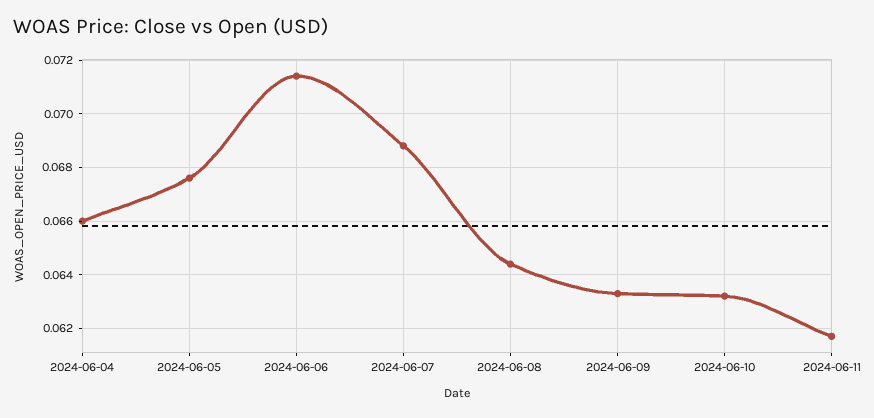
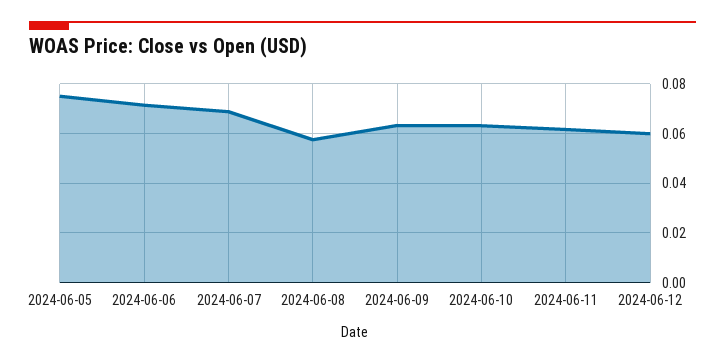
2024-06-04: 0.066 -> none
2024-06-05: 0.0675 -> 0.075
2024-06-08: 0.0645 -> 0.0575
2024-06-12: none -> 0.06

